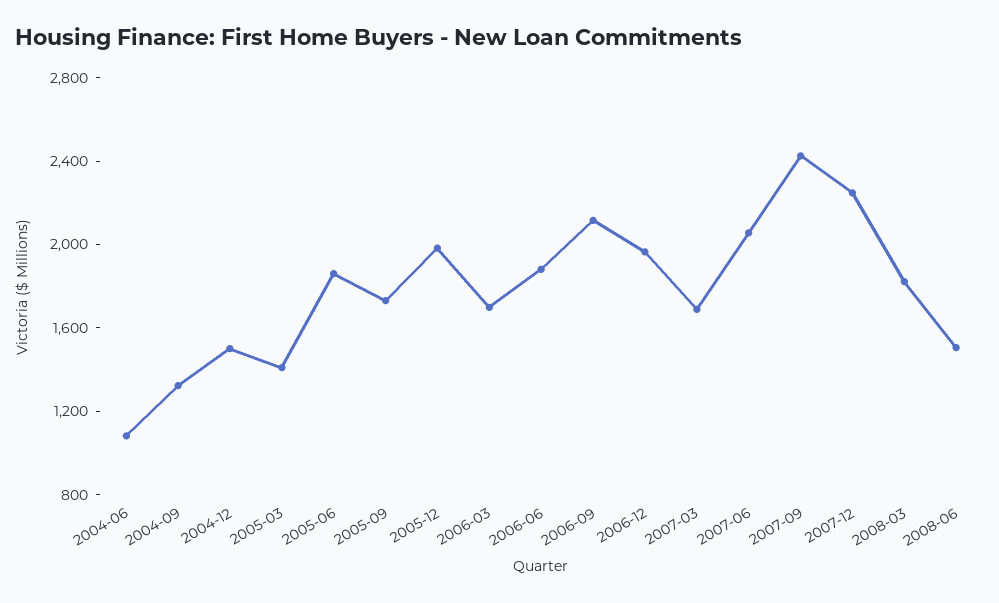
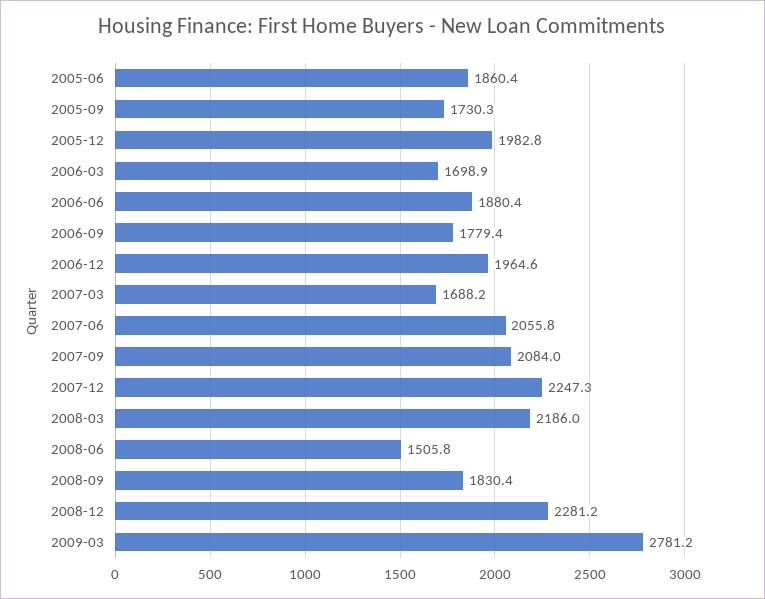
2004-06: 1100 -> none
2004-09: 1300 -> none
2004-12: 1500 -> none
2005-03: 1400 -> none
2006-09: 2100 -> 1779.4
2007-09: 2400 -> 2084
2008-03: 1800 -> 2186
2008-09: none -> 1830.4
2008-12: none -> 2281.2
2009-03: none -> 2781.2

